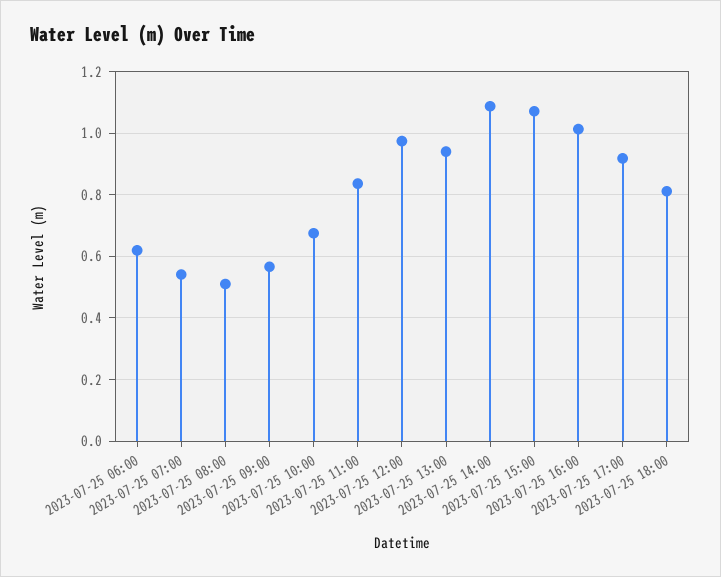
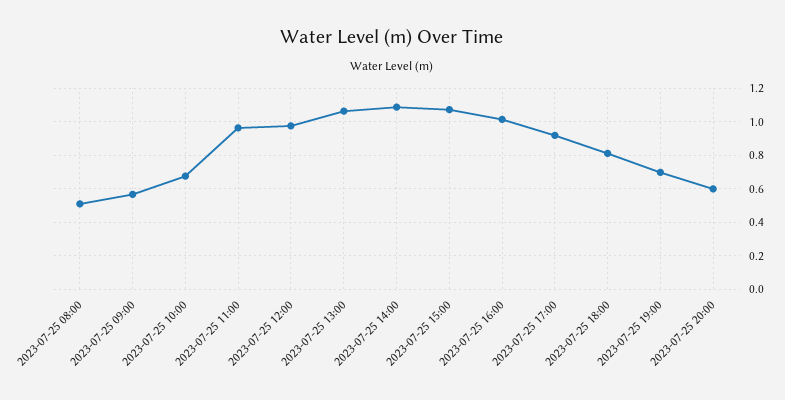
2023-07-25 06:00: 0.62 -> none
2023-07-25 07:00: 0.54 -> none
2023-07-25 11:00: 0.84 -> 0.95
2023-07-25 13:00: 0.94 -> 1.05
2023-07-25 19:00: none -> 0.7
2023-07-25 20:00: none -> 0.6

